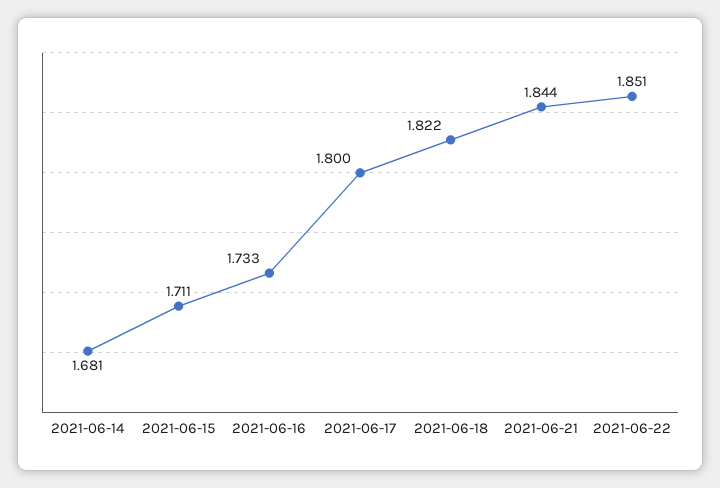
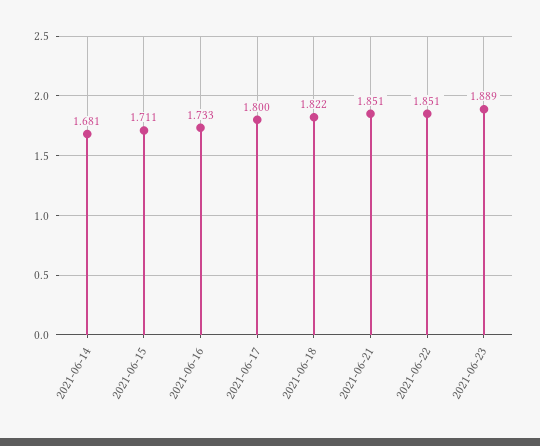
2021-06-21: 1.844 -> 1.851
2021-06-23: none -> 1.889

